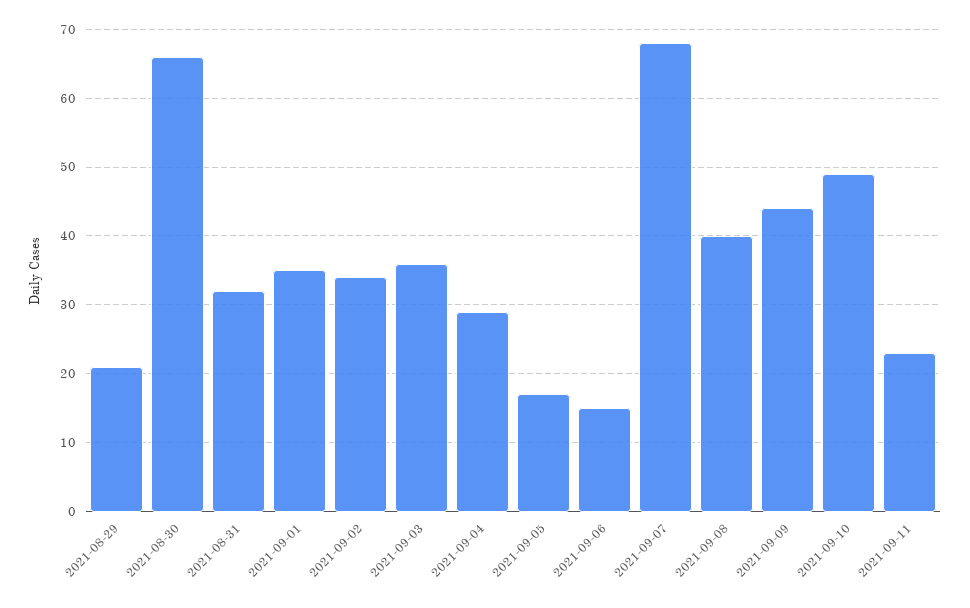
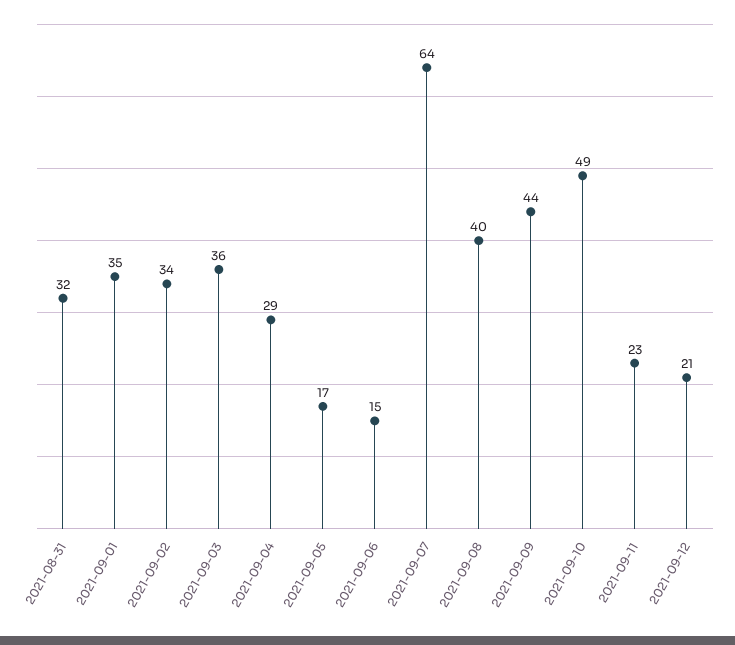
2021-08-29: 21 -> none
2021-08-30: 66 -> none
2021-09-07: 68 -> 64
2021-09-12: none -> 21

